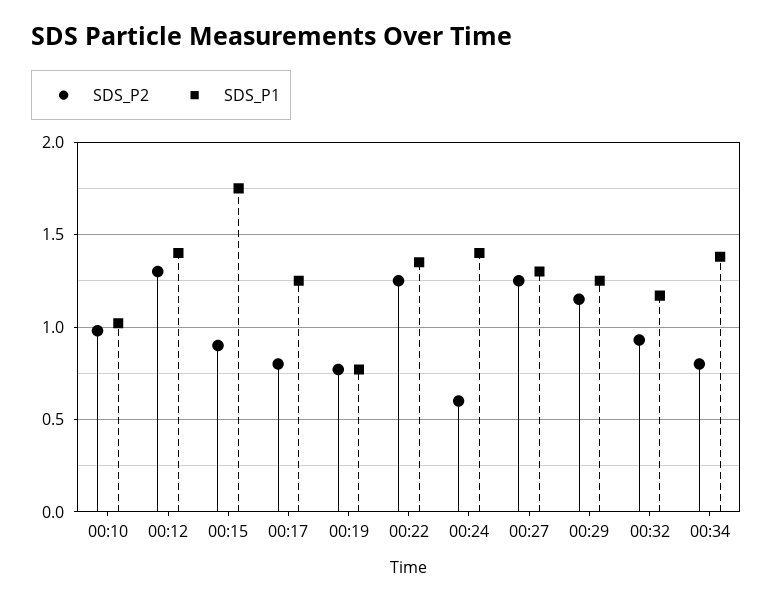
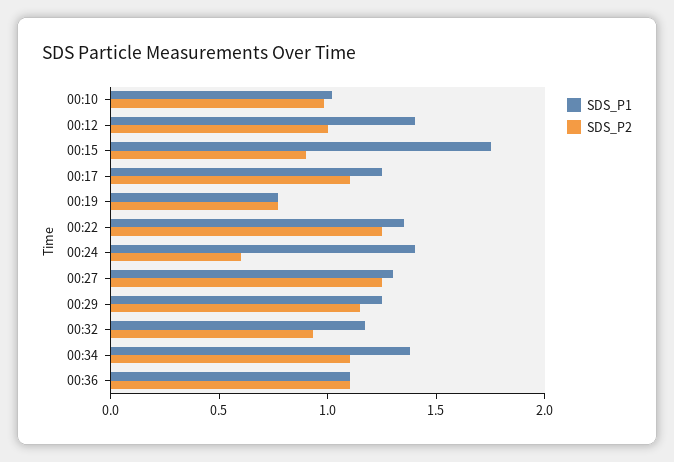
SDS_P2, 00:12: 1.3 -> 1
SDS_P2, 00:17: 0.8 -> 1.1
SDS_P2, 00:34: 0.8 -> 1.1
SDS_P1, 00:36: none -> 1.1
SDS_P2, 00:36: none -> 1.1

